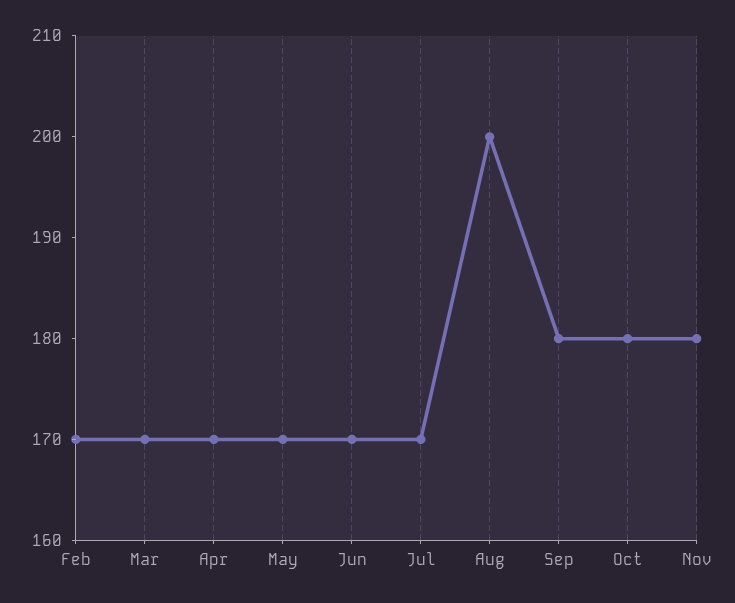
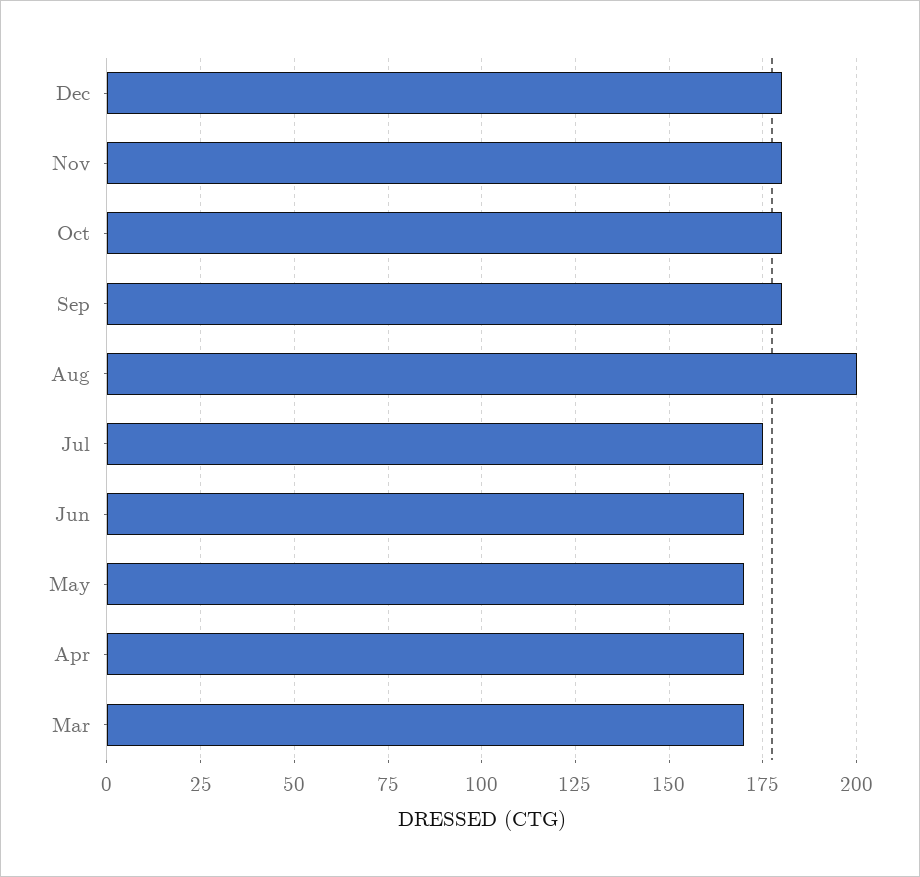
Feb: 170 -> none
Jul: 170 -> 175
Dec: none -> 180

